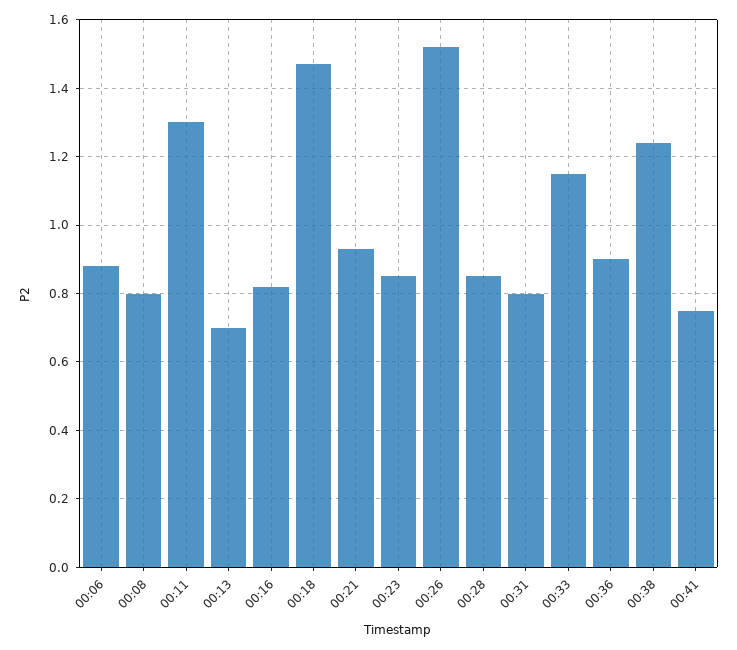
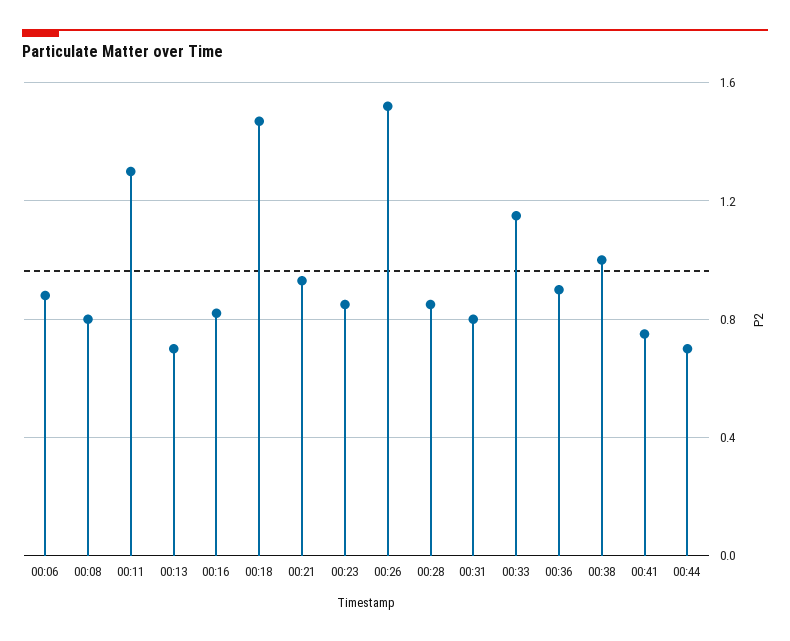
00:38: 1.25 -> 1
00:44: none -> 0.7

